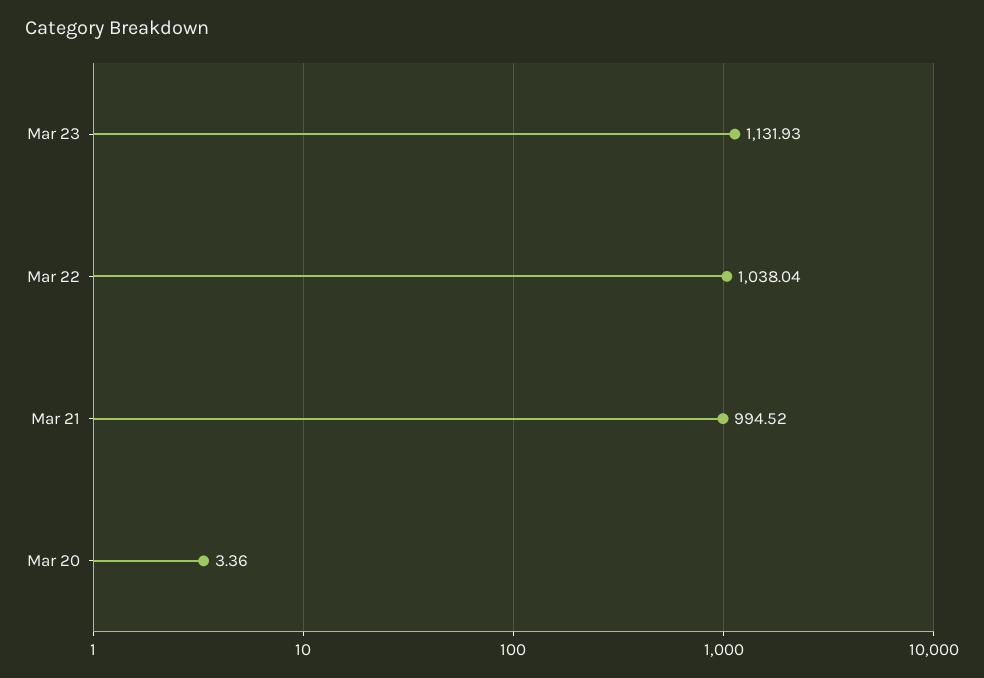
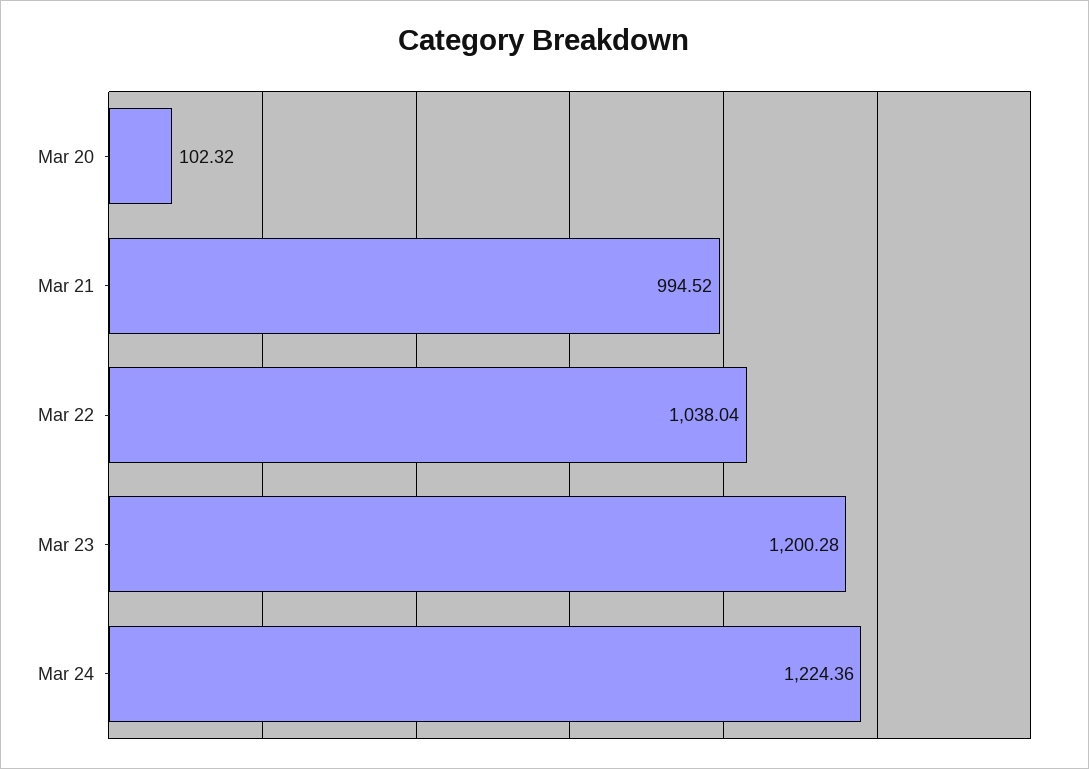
Mar 23: 1131.93 -> 1200.28
Mar 20: 3.36 -> 102.32
Mar 24: none -> 1224.36

